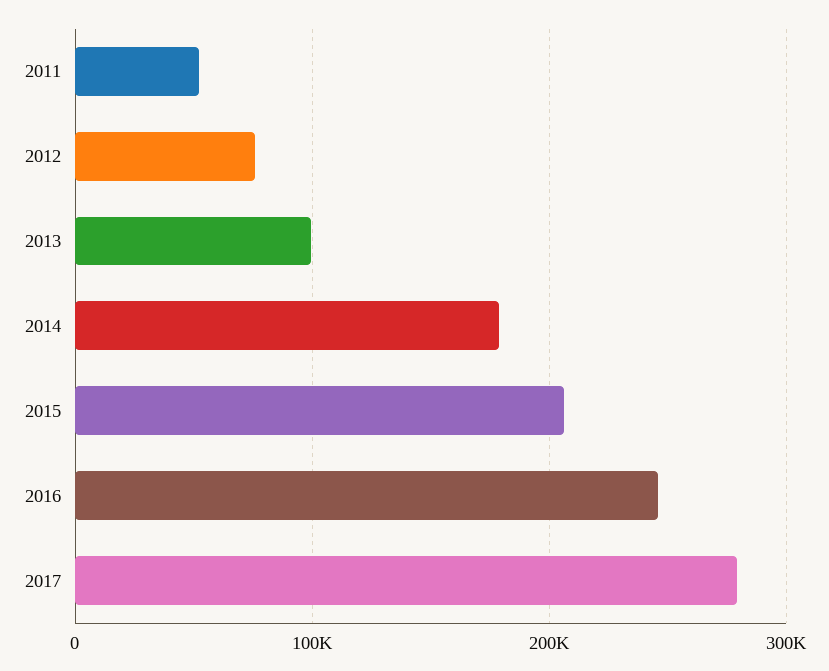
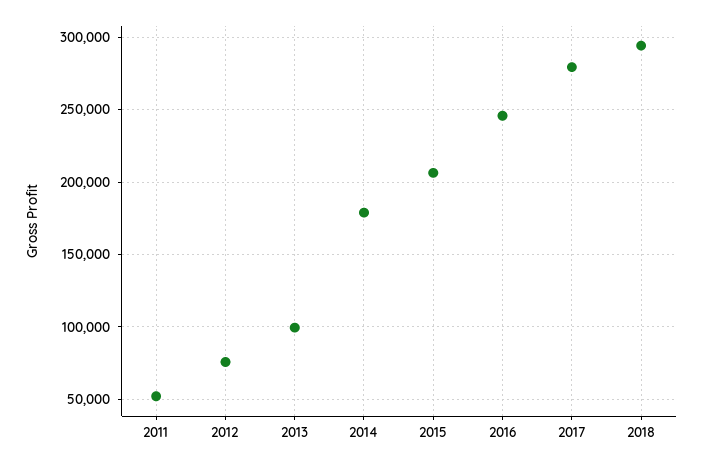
2018: none -> 295000

